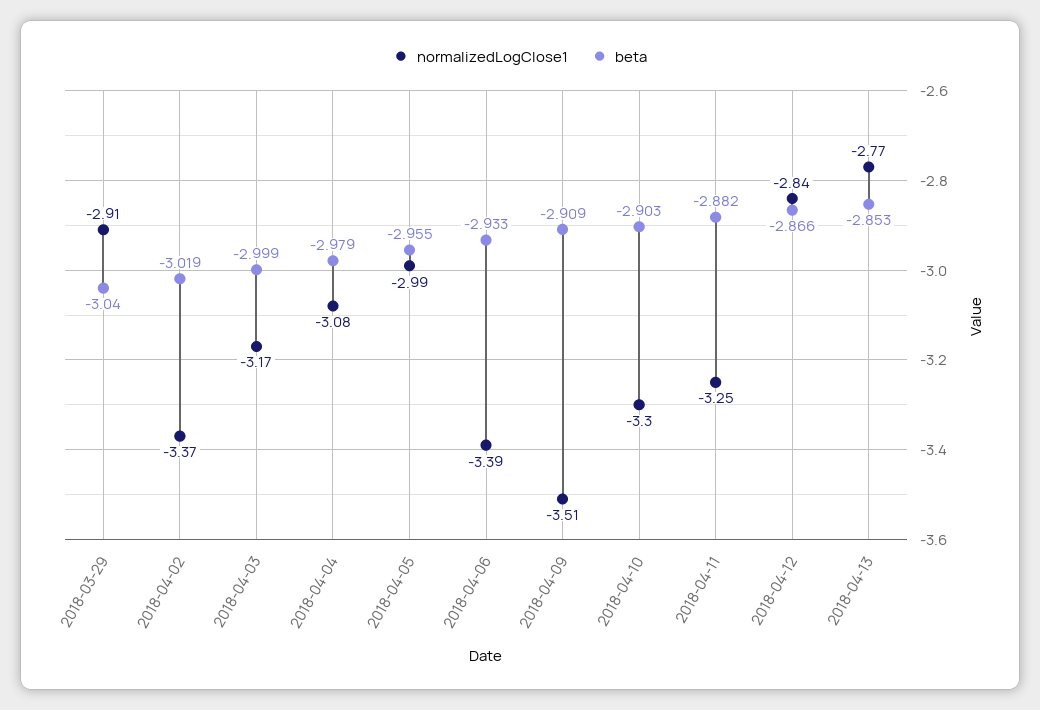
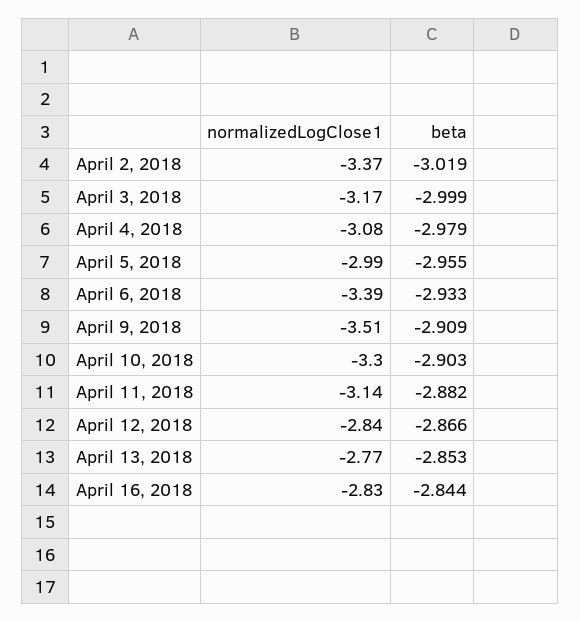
normalizedLogClose1, 2018-03-29: -2.91 -> none
beta, 2018-03-29: -3.04 -> none
normalizedLogClose1, 2018-04-11: -3.25 -> -3.14
normalizedLogClose1, April 16, 2018: none -> -2.83
beta, April 16, 2018: none -> -2.844

